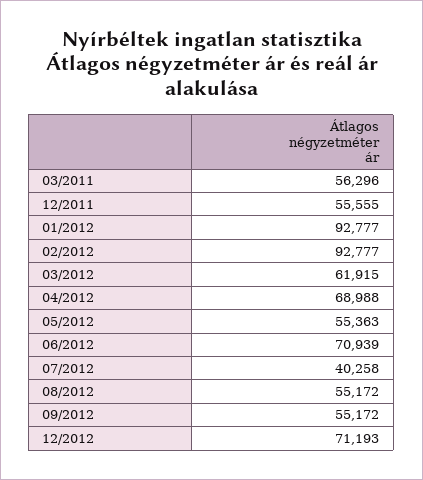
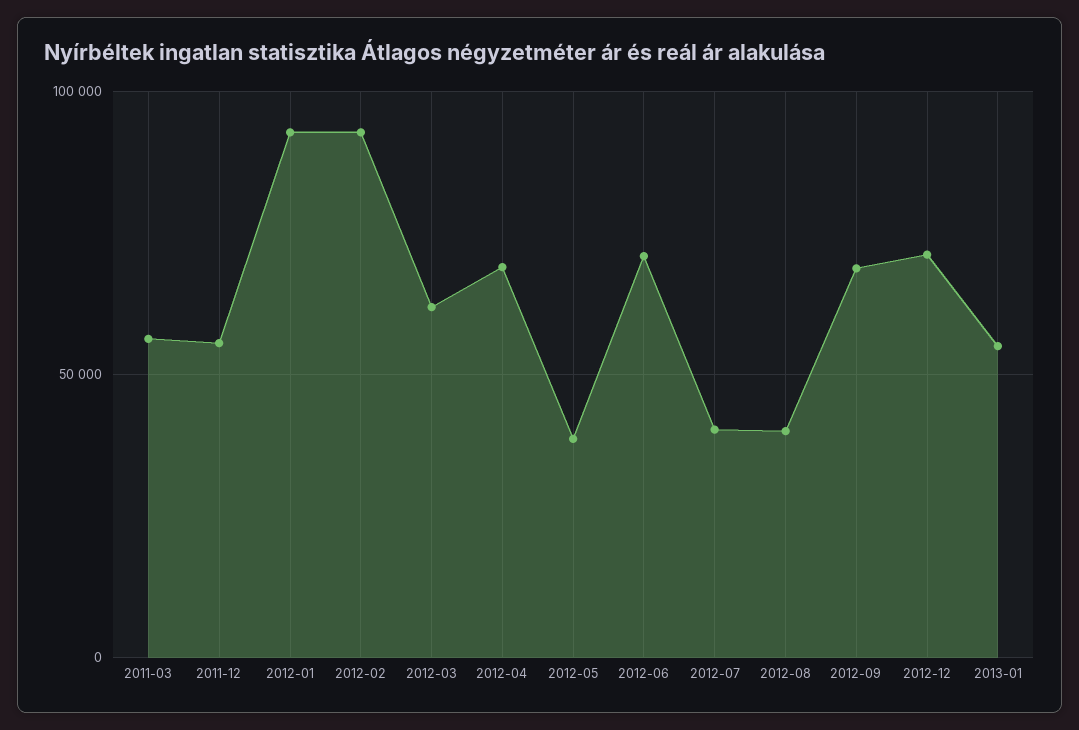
05/2012: 55363 -> 40000
08/2012: 55172 -> 40000
09/2012: 55172 -> 70000
2013-01: none -> 55000

